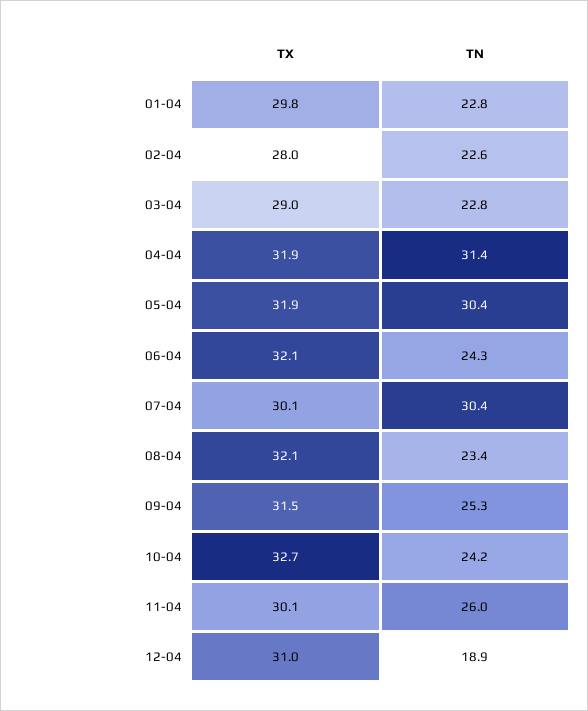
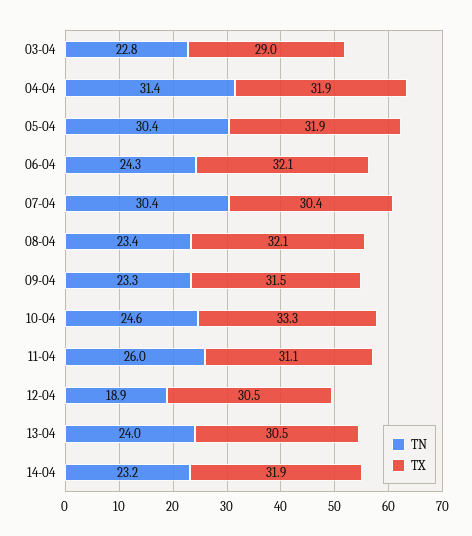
TX, 01-04: 29.8 -> none
TN, 01-04: 22.8 -> none
TX, 02-04: 28 -> none
TN, 02-04: 22.6 -> none
TX, 07-04: 30.1 -> 30.4
TN, 09-04: 25.3 -> 23.3
TX, 10-04: 32.7 -> 33.3
TN, 10-04: 24.2 -> 24.6
TX, 11-04: 30.1 -> 31.1
TX, 12-04: 31 -> 30.5
TN, 13-04: none -> 24
TX, 13-04: none -> 30.5
TN, 14-04: none -> 23.2
TX, 14-04: none -> 31.9

